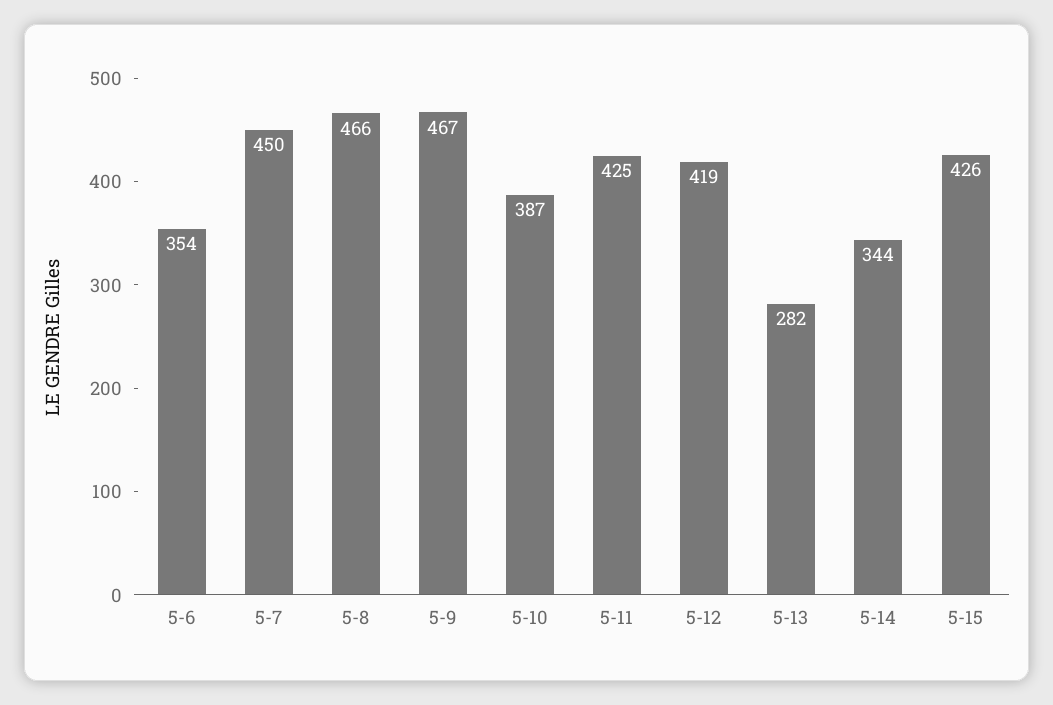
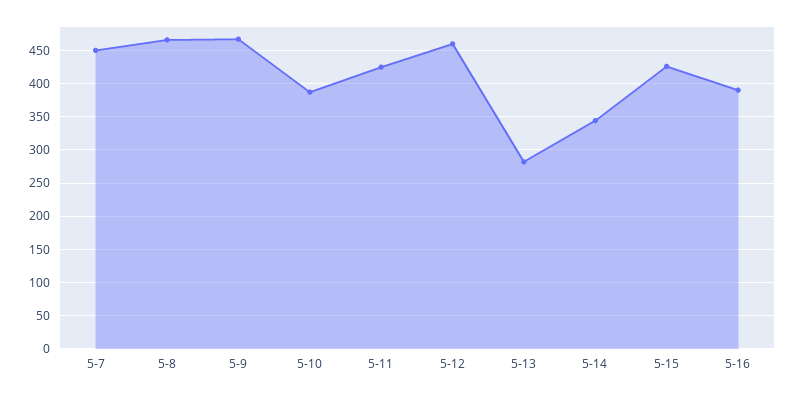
5-6: 354 -> none
5-12: 419 -> 460
5-16: none -> 390

